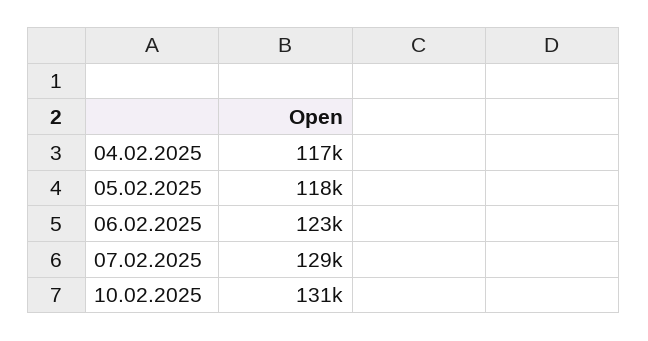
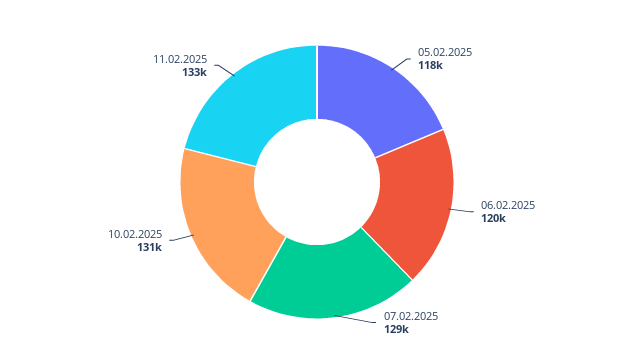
04.02.2025: 117000 -> none
06.02.2025: 123000 -> 120000
11.02.2025: none -> 133000

